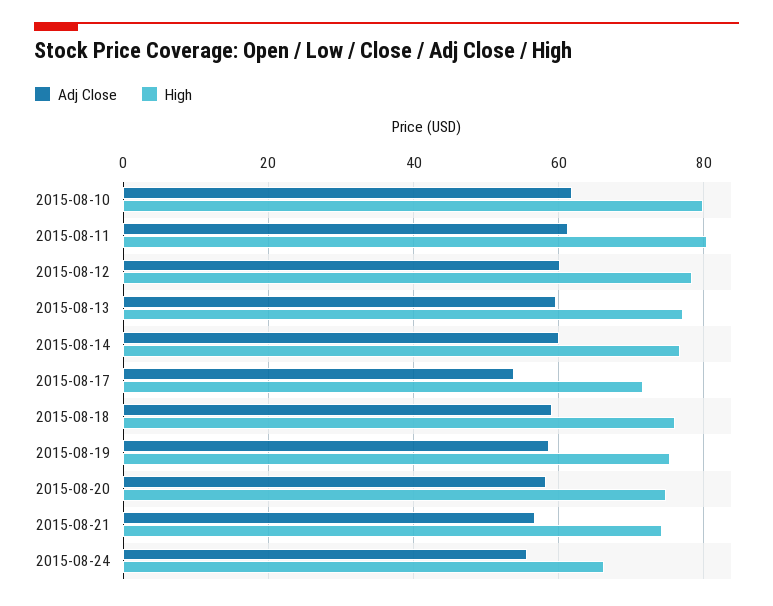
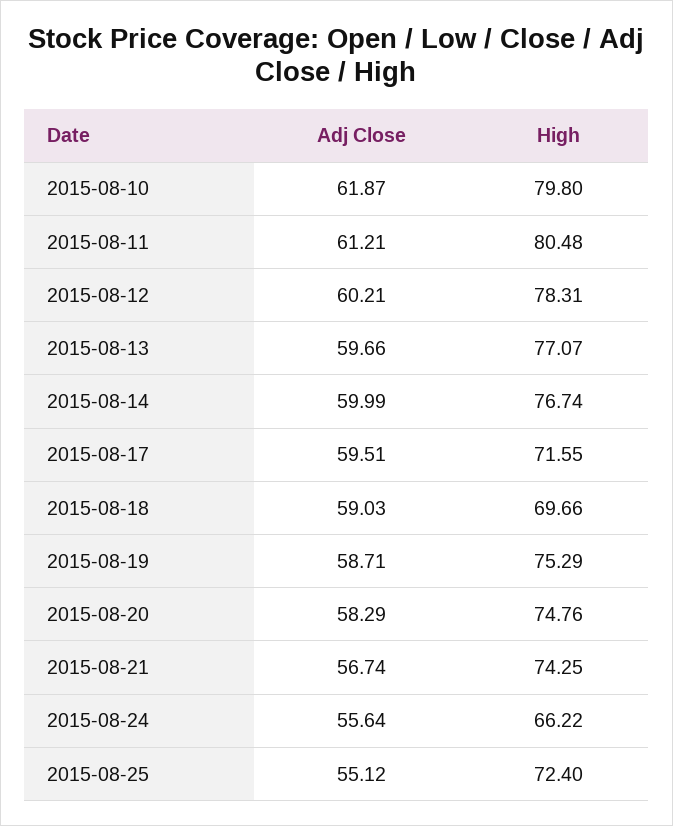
Adj Close, 2015-08-17: 54 -> 59.51
High, 2015-08-18: 76 -> 69.66
Adj Close, 2015-08-25: none -> 55.12
High, 2015-08-25: none -> 72.4

